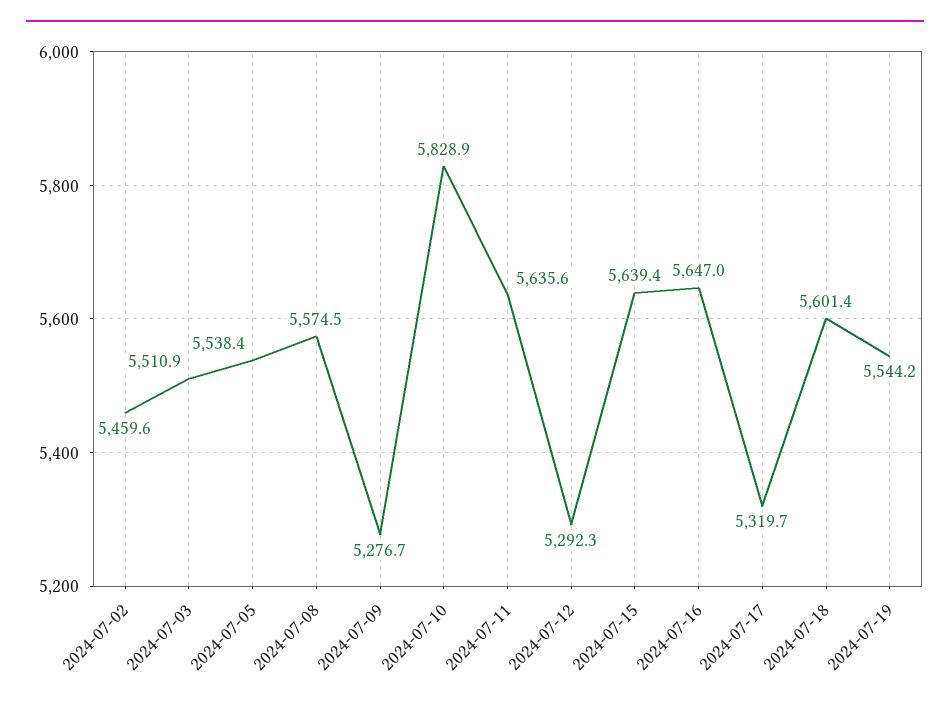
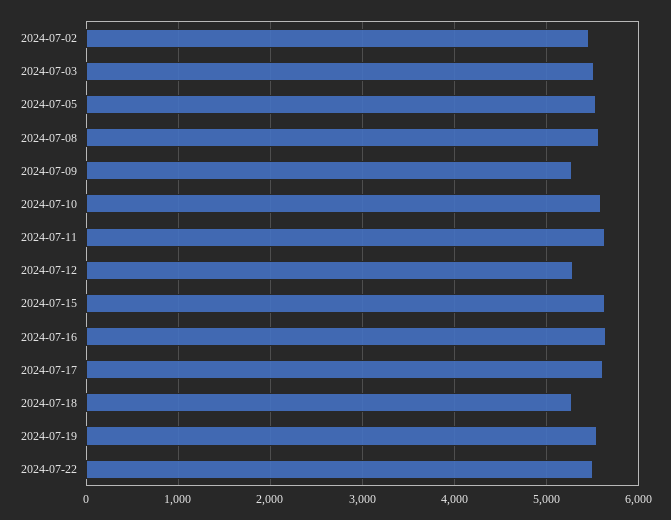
2024-07-10: 5828.9 -> 5600
2024-07-17: 5319.7 -> 5600
2024-07-18: 5601.4 -> 5300
2024-07-22: none -> 5500

